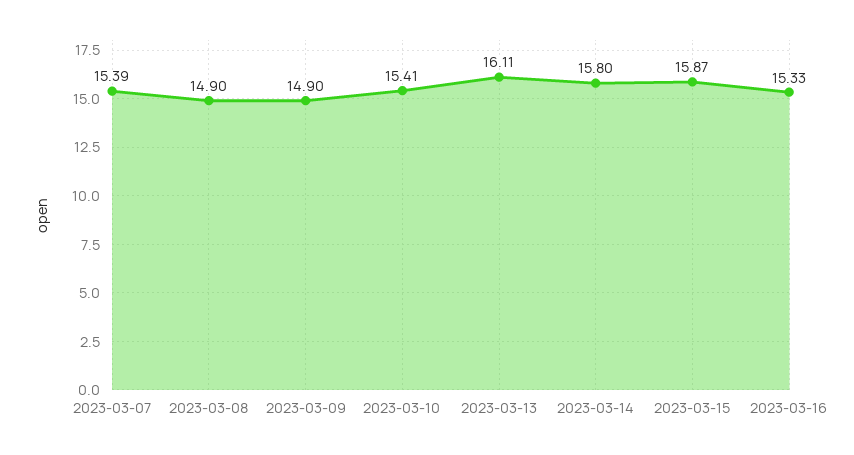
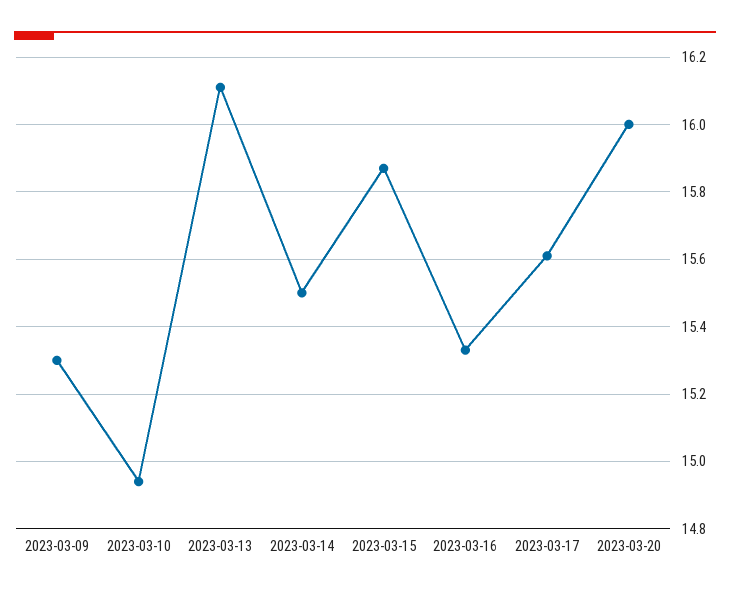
2023-03-07: 15.39 -> none
2023-03-08: 14.9 -> none
2023-03-09: 14.9 -> 15.3
2023-03-10: 15.41 -> 14.95
2023-03-14: 15.8 -> 15.5
2023-03-17: none -> 15.6
2023-03-20: none -> 16

